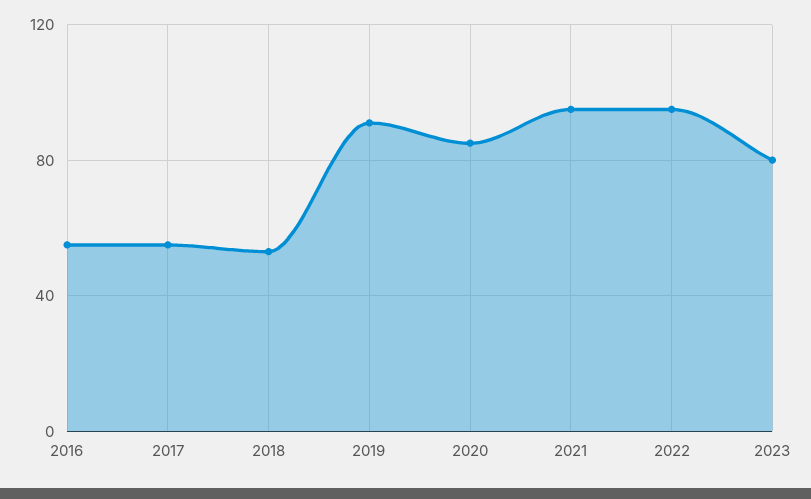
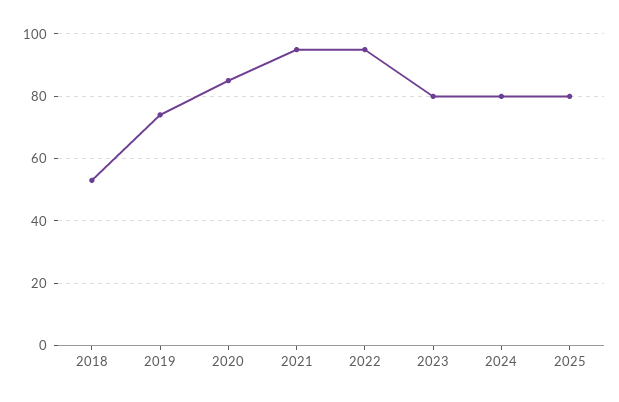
2016: 55 -> none
2017: 55 -> none
2019: 90 -> 75
2024: none -> 80
2025: none -> 80

